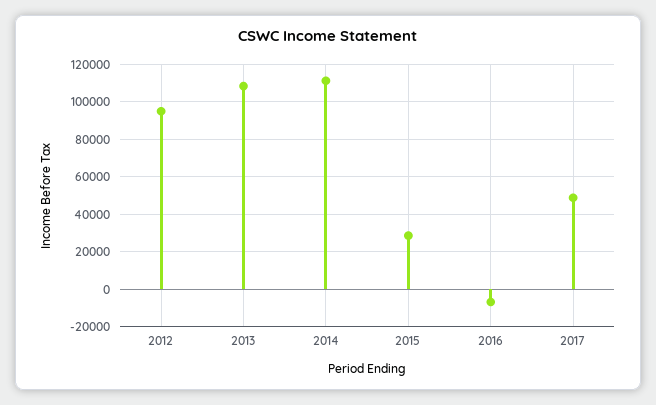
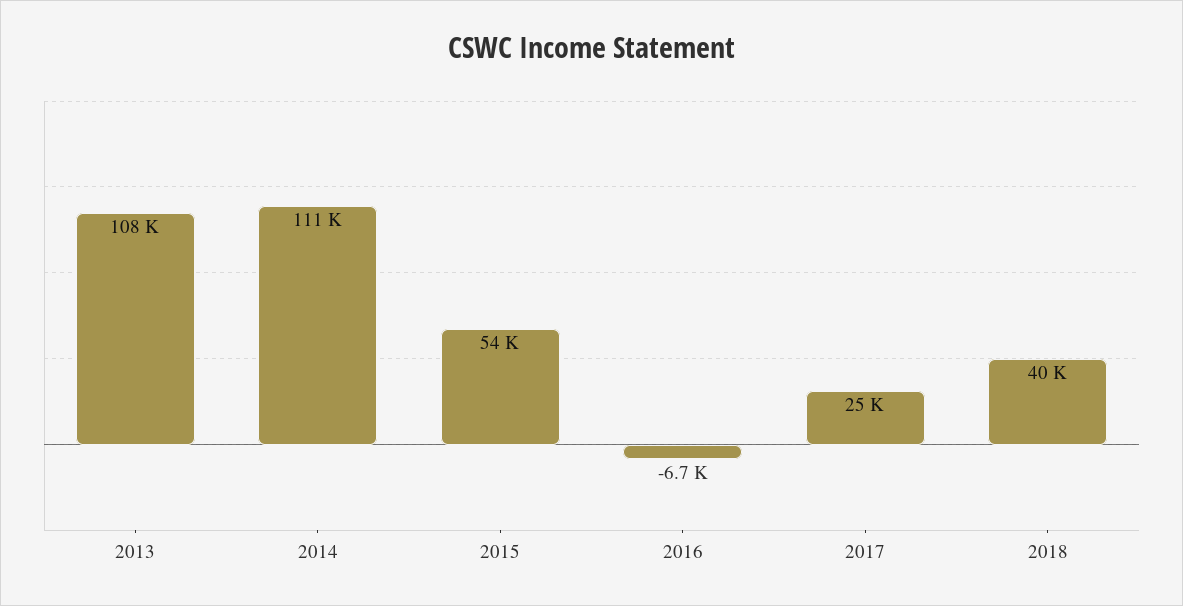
2012: 95000 -> none
2015: 30000 -> 54000
2017: 50000 -> 25000
2018: none -> 40000

